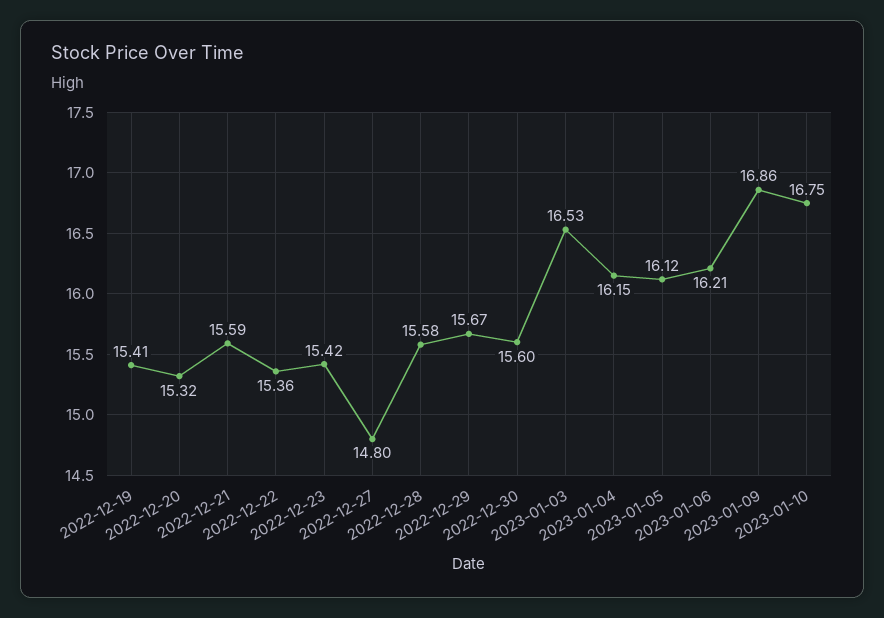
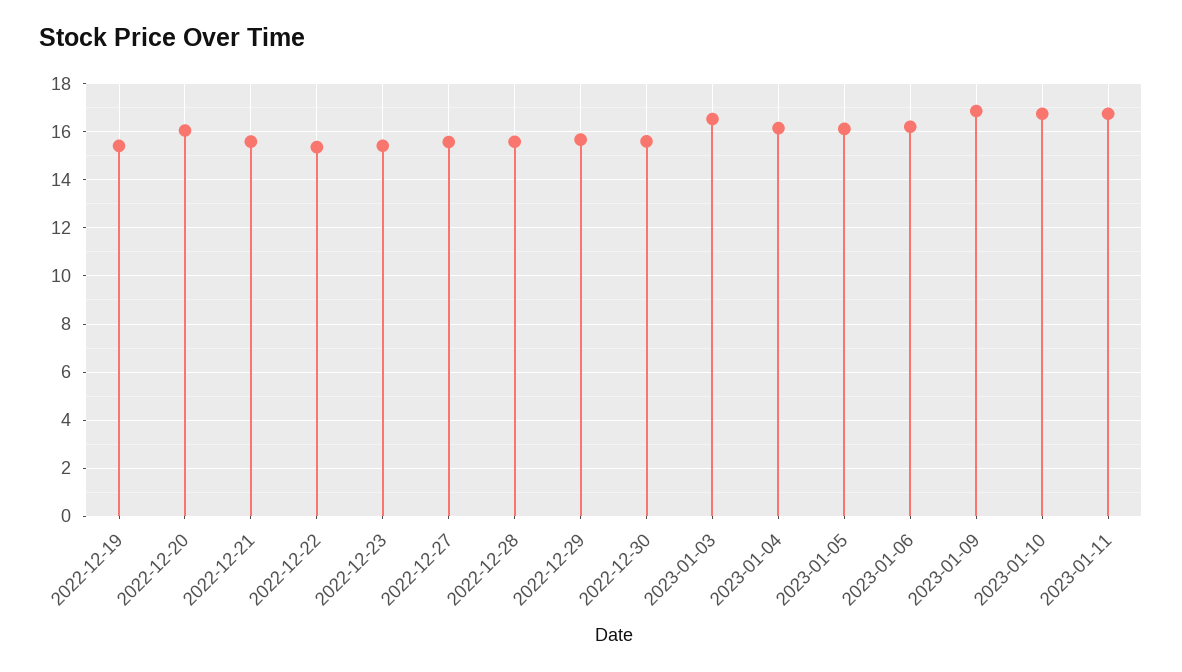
2022-12-20: 15.32 -> 16
2022-12-27: 14.8 -> 15.5
2023-01-11: none -> 16.75

